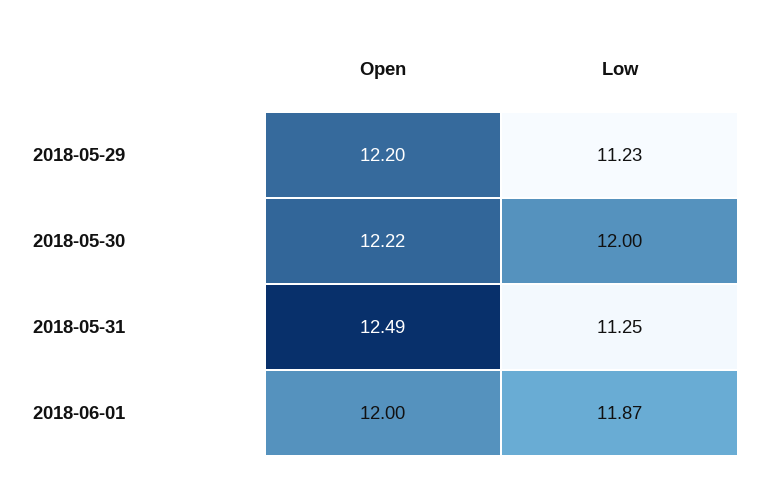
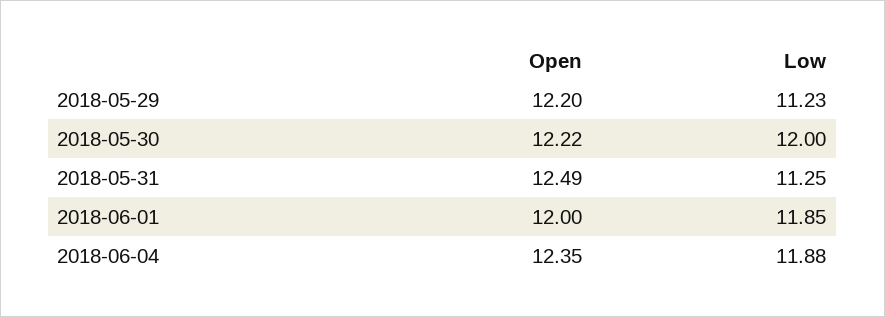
Low, 2018-06-01: 11.87 -> 11.85
Open, 2018-06-04: none -> 12.35
Low, 2018-06-04: none -> 11.88

